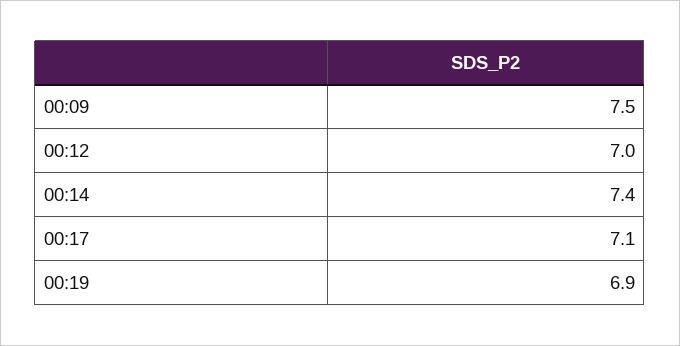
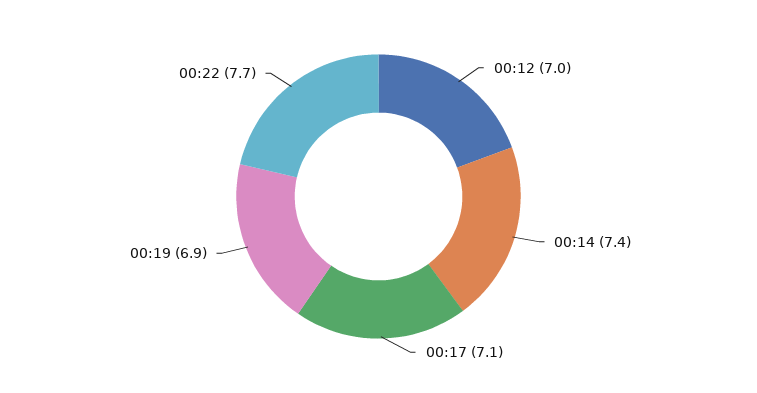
00:09: 7.5 -> none
00:22: none -> 7.7

